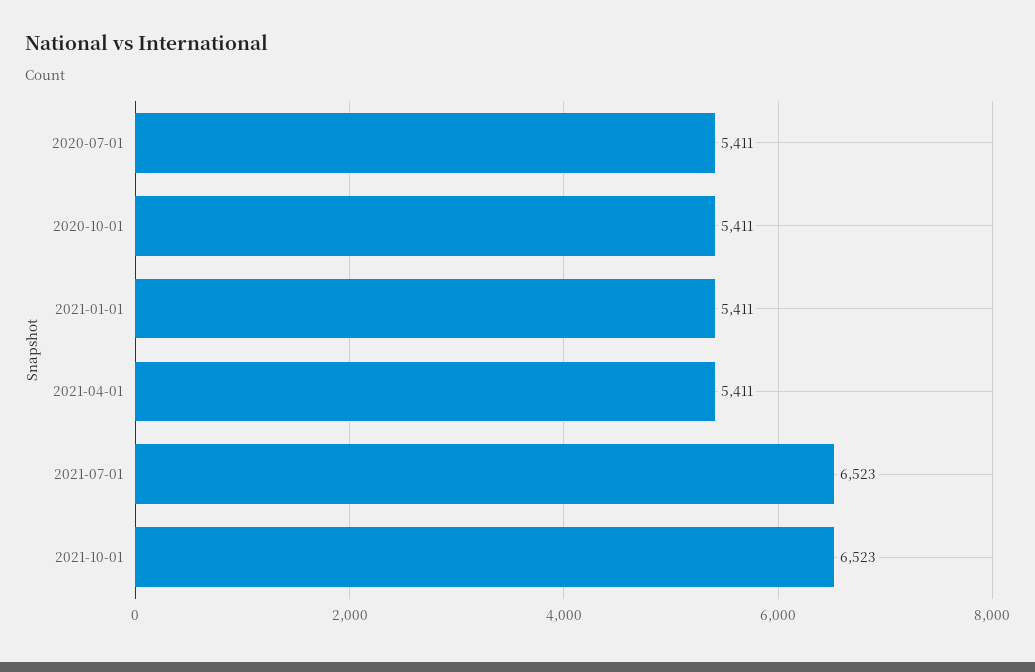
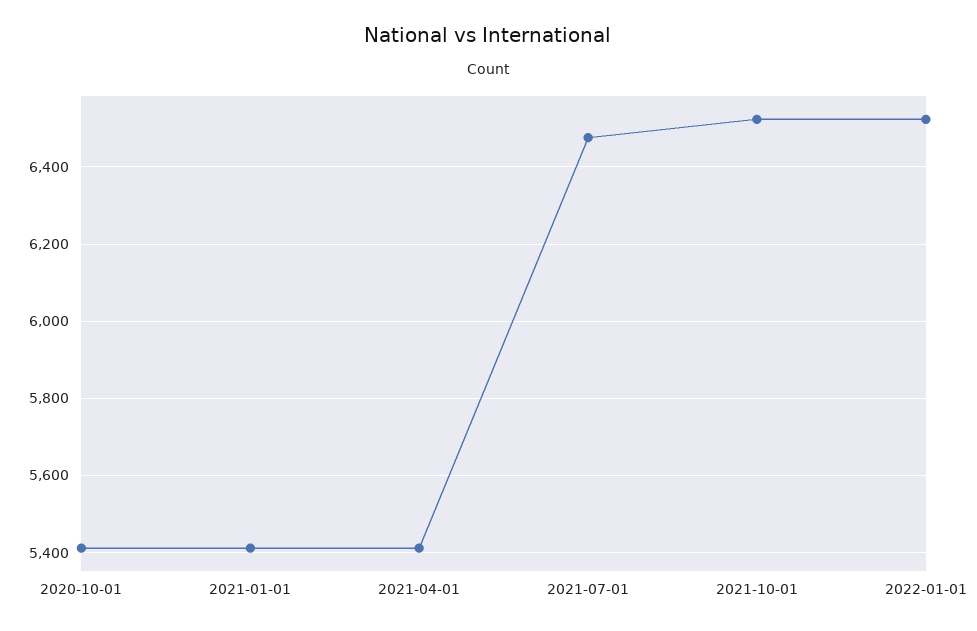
2020-07-01: 5411 -> none
2021-07-01: 6523 -> 6480
2022-01-01: none -> 6520

